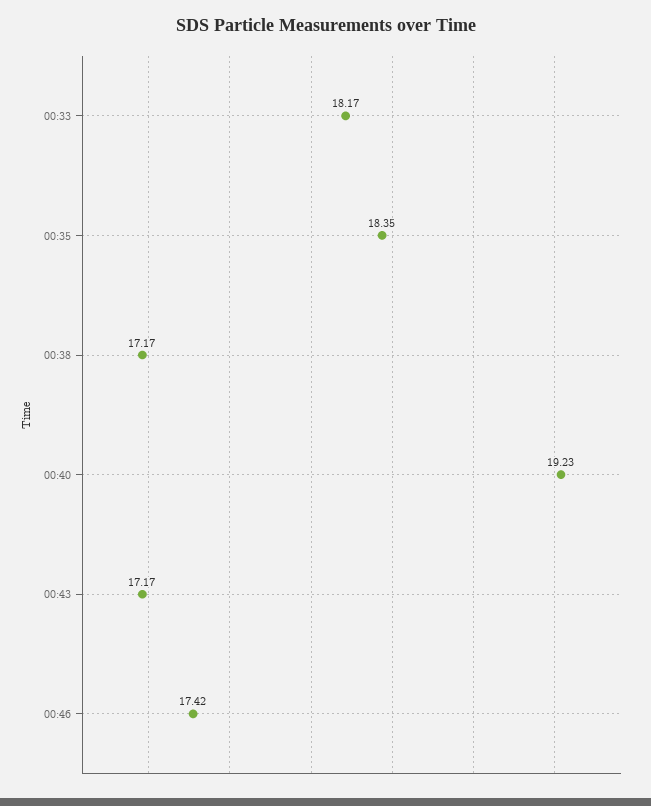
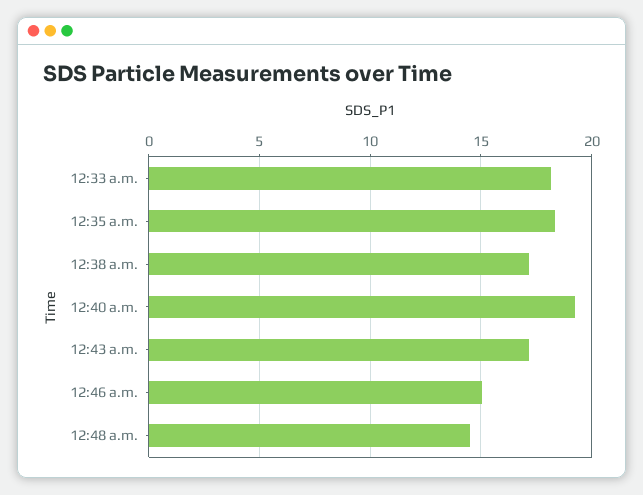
00:46: 17.42 -> 15
12:48 a.m.: none -> 14.5

